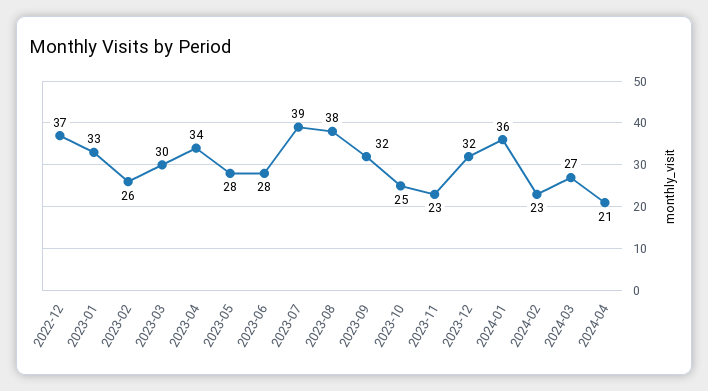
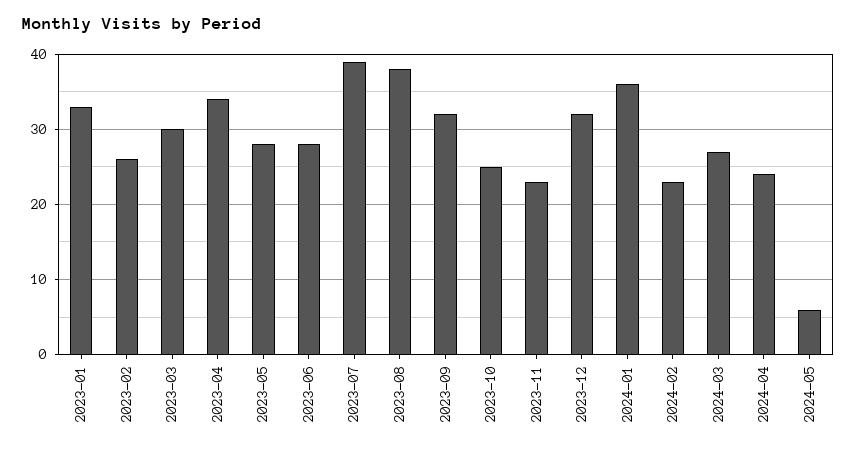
2022-12: 37 -> none
2024-04: 21 -> 24
2024-05: none -> 6

